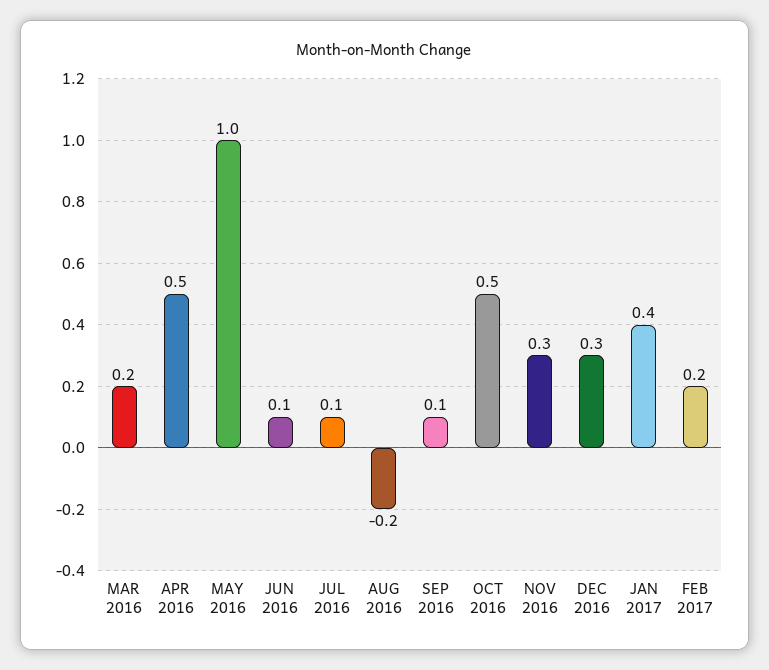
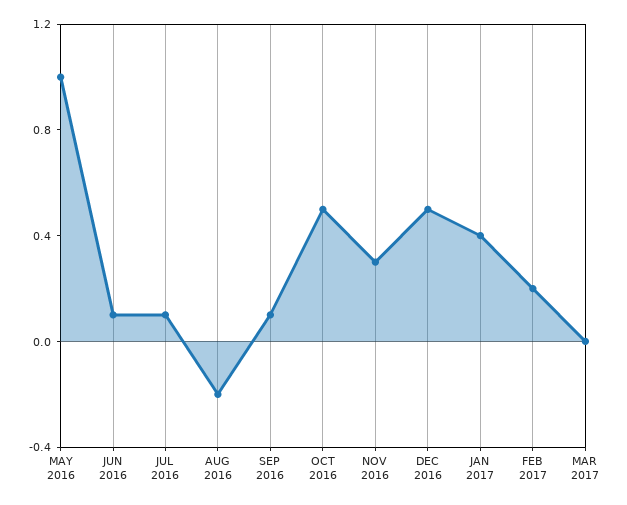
MAR 2016: 0.2 -> none
APR 2016: 0.5 -> none
DEC 2016: 0.3 -> 0.5
MAR 2017: none -> 0

